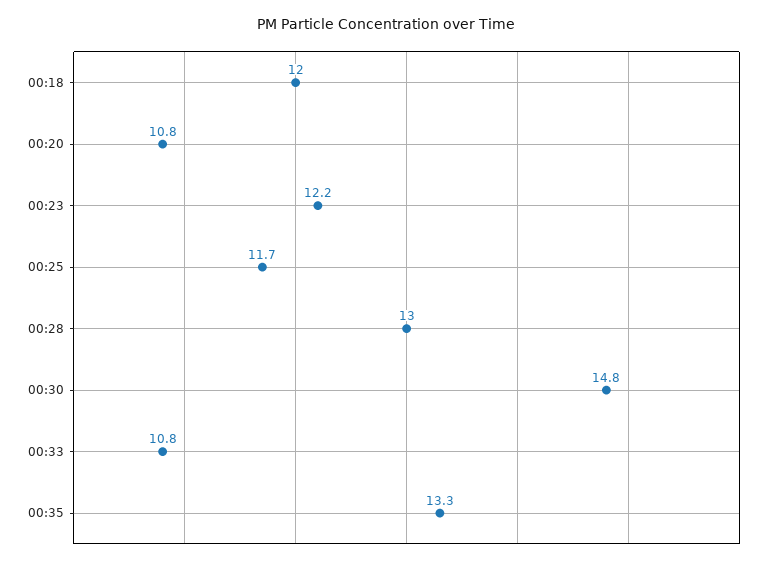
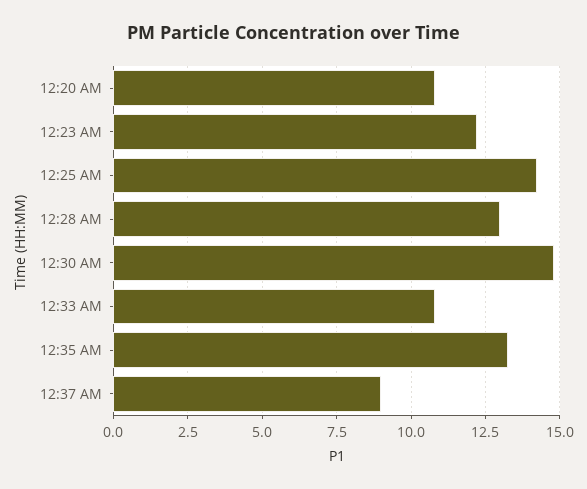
00:18: 12 -> none
00:25: 11.7 -> 14.25
12:37 AM: none -> 9

